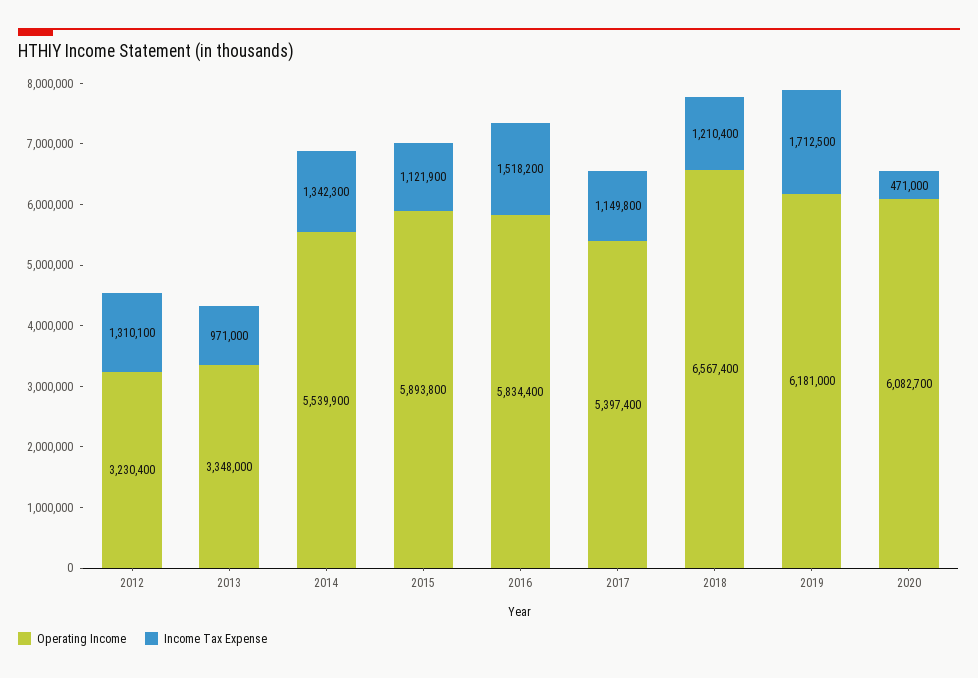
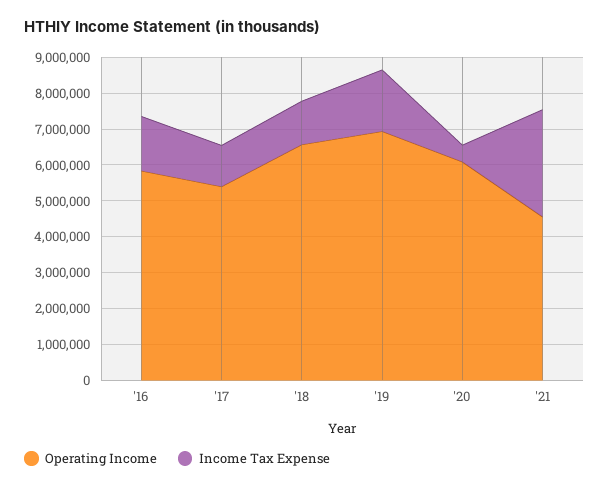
Operating Income, 2012: 3230400 -> none
Income Tax Expense, 2012: 1310100 -> none
Operating Income, 2013: 3348000 -> none
Income Tax Expense, 2013: 971000 -> none
Operating Income, 2014: 5539900 -> none
Income Tax Expense, 2014: 1342300 -> none
Operating Income, 2015: 5893800 -> none
Income Tax Expense, 2015: 1121900 -> none
Operating Income, 2019: 6181000 -> 7000000
Operating Income, '21: none -> 4500000
Income Tax Expense, '21: none -> 3000000

